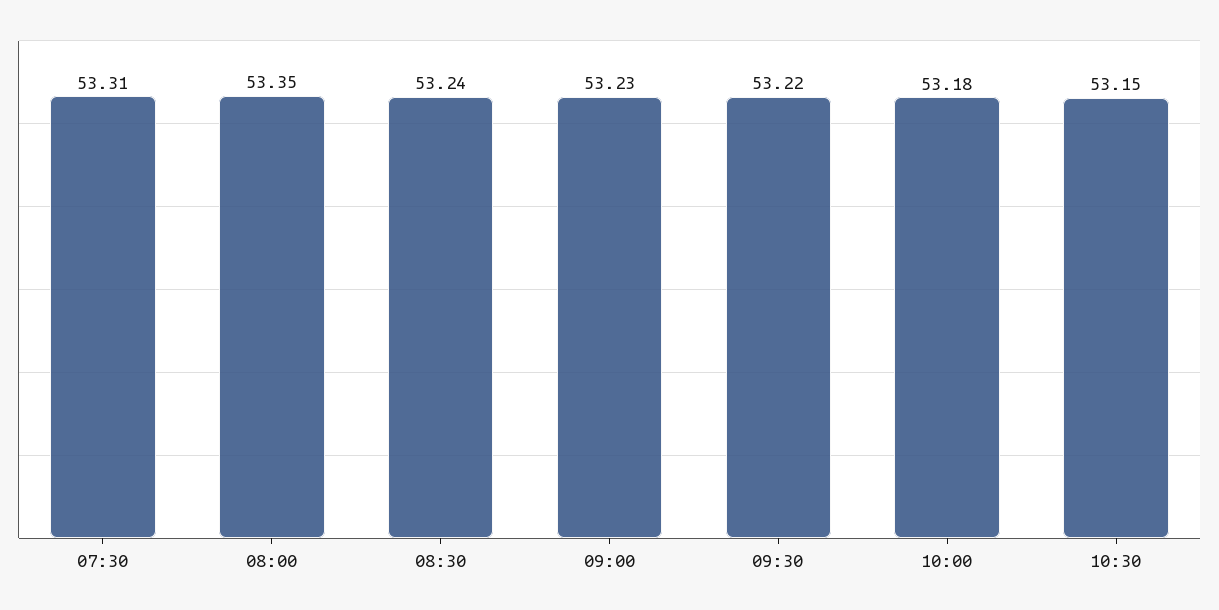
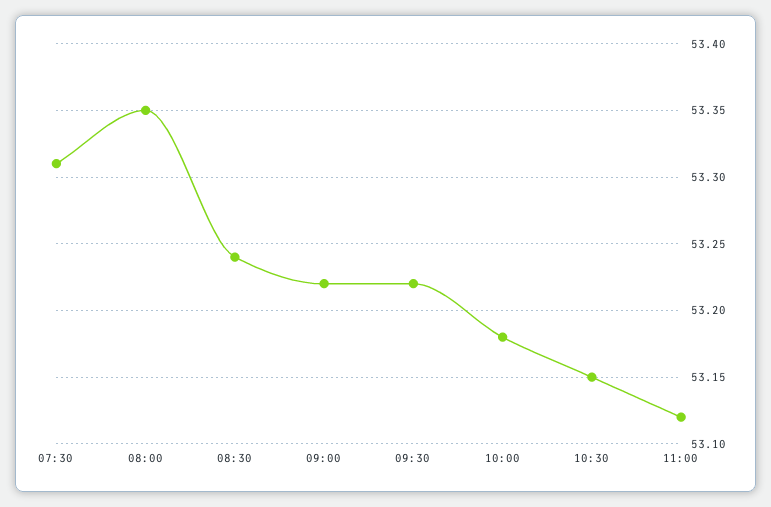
09:00: 53.23 -> 53.22
11:00: none -> 53.12

